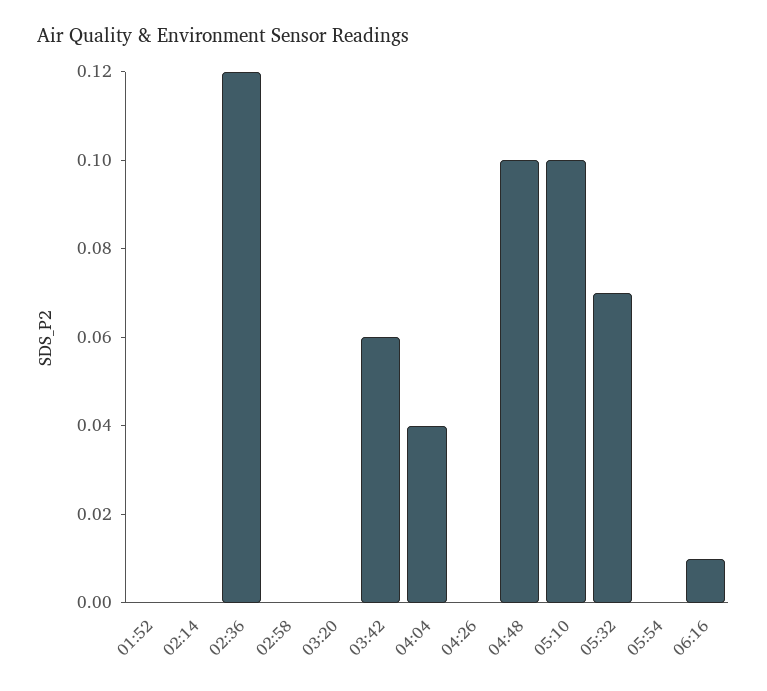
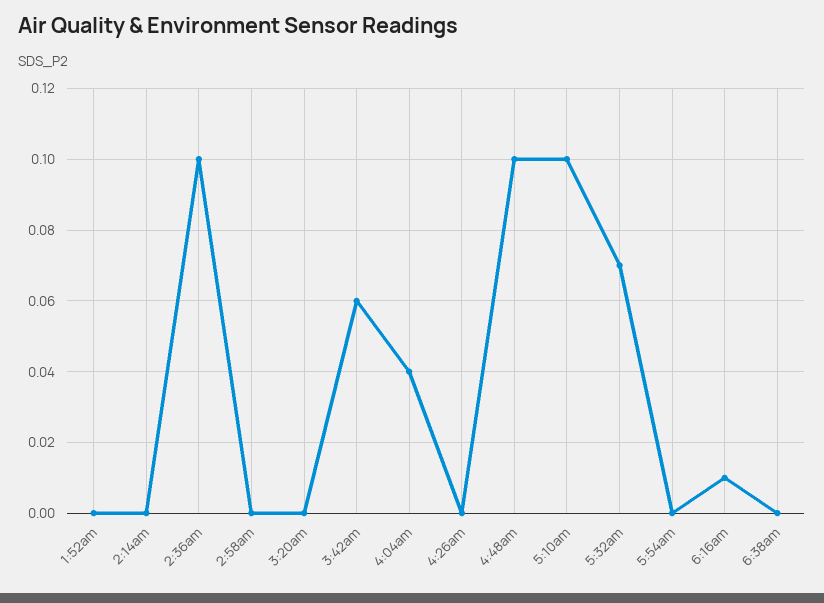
02:36: 0.12 -> 0.1
6:38am: none -> 0

